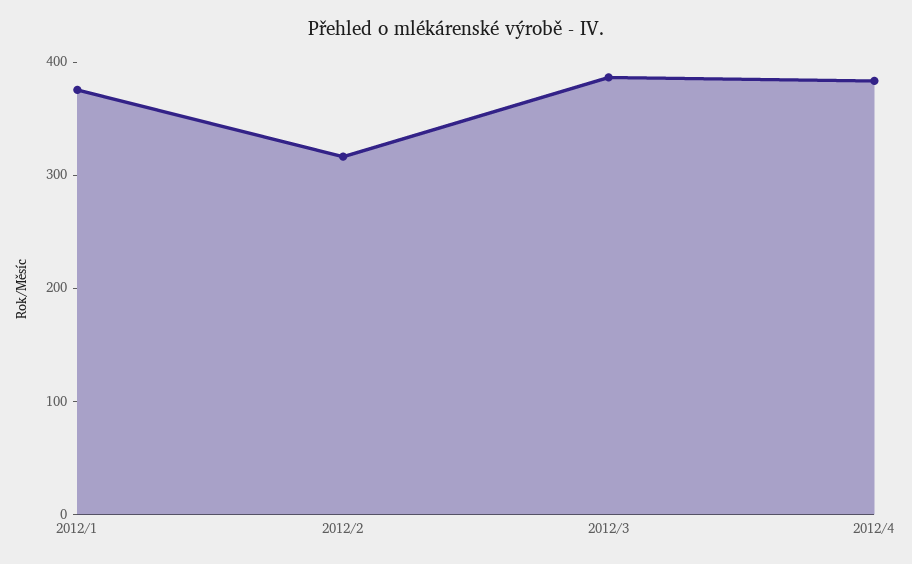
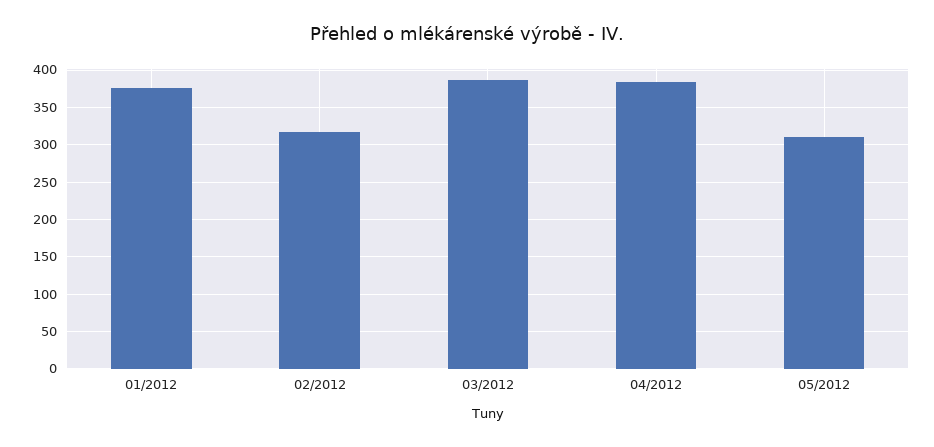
05/2012: none -> 310

